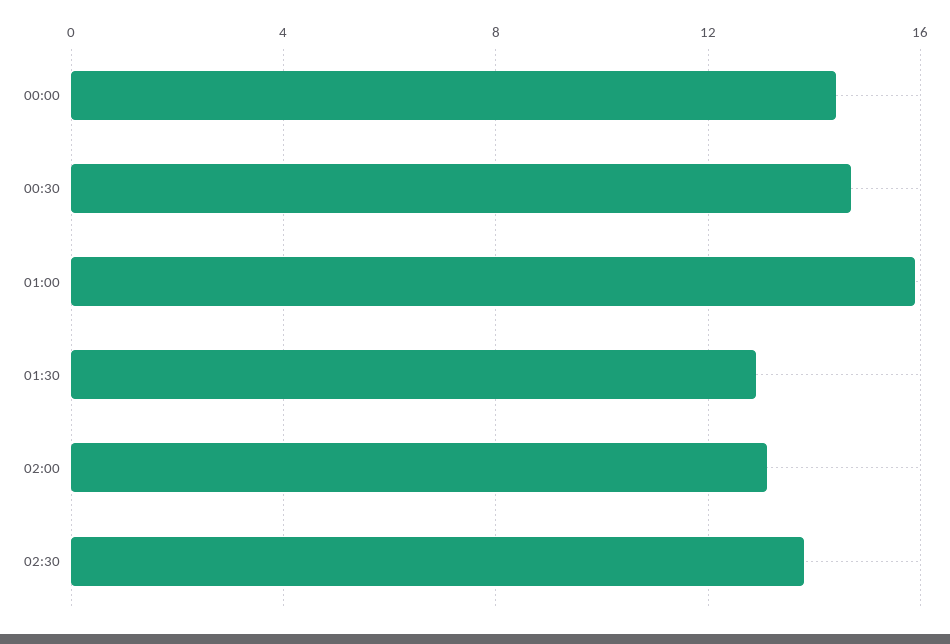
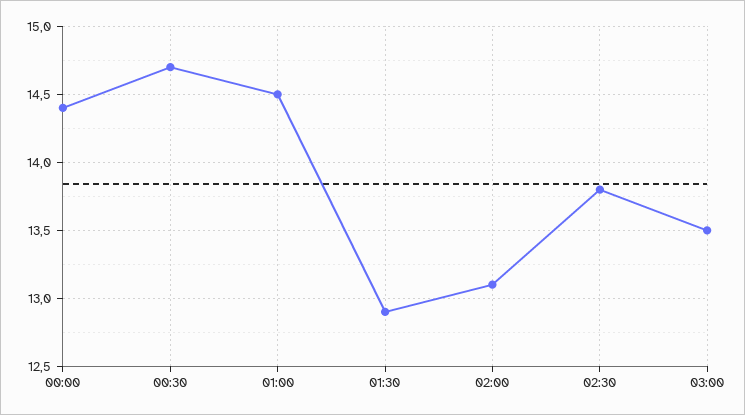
01:00: 16 -> 14.5
03:00: none -> 13.5

